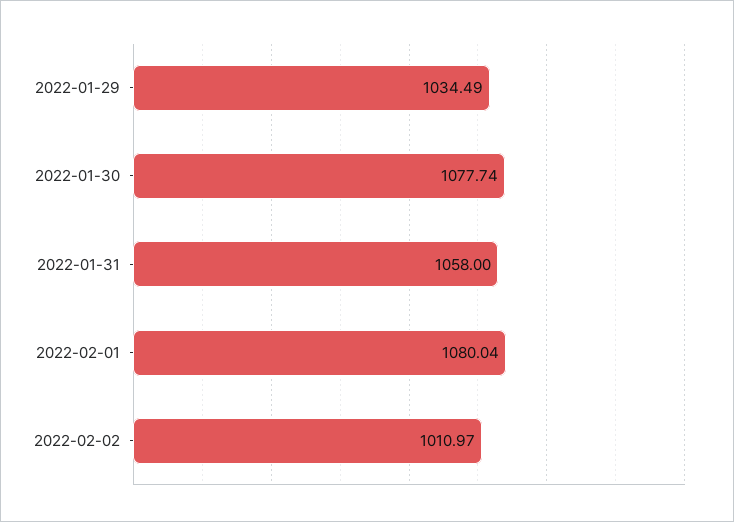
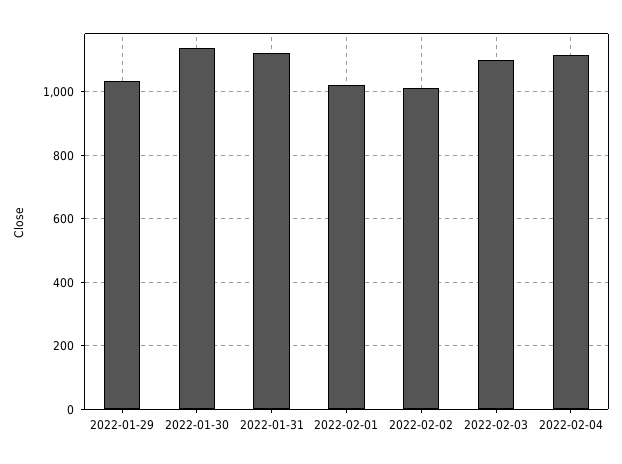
2022-01-30: 1077.74 -> 1140
2022-01-31: 1058 -> 1120
2022-02-01: 1080.04 -> 1020
2022-02-03: none -> 1100
2022-02-04: none -> 1120

